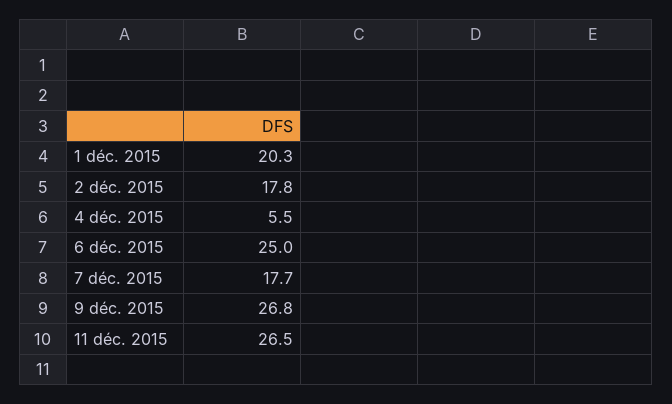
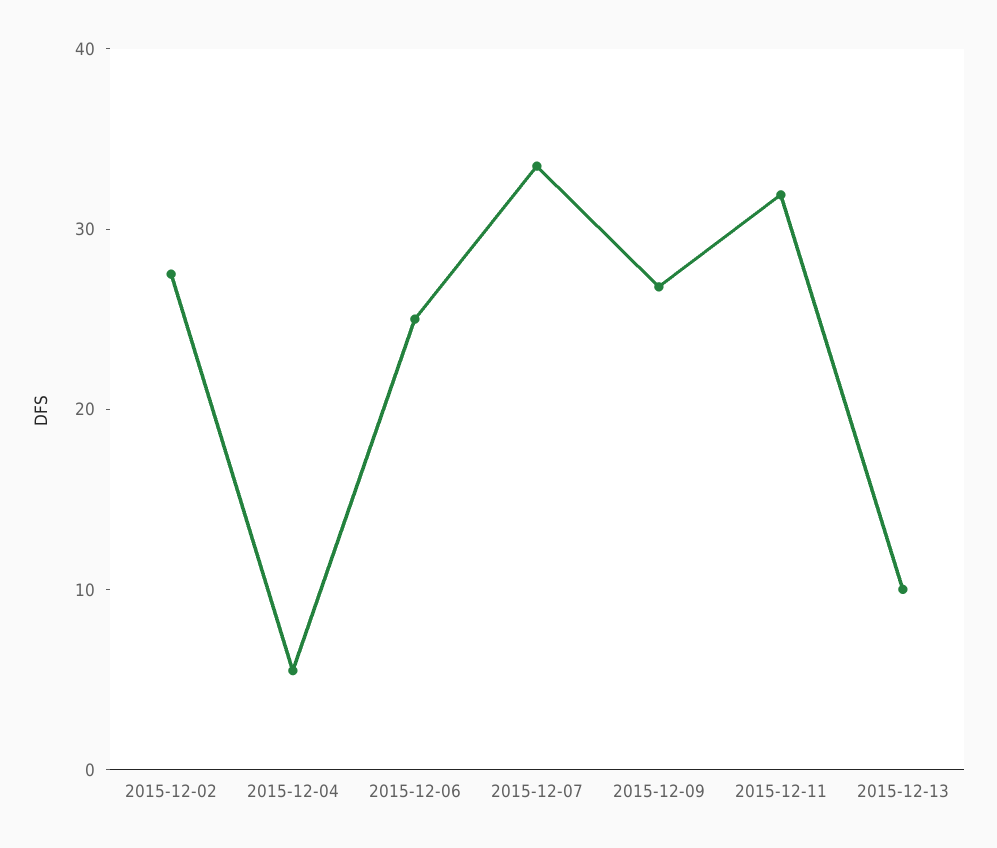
1 déc. 2015: 20.3 -> none
2 déc. 2015: 17.8 -> 28
7 déc. 2015: 17.7 -> 34
11 déc. 2015: 26.5 -> 32
2015-12-13: none -> 10

